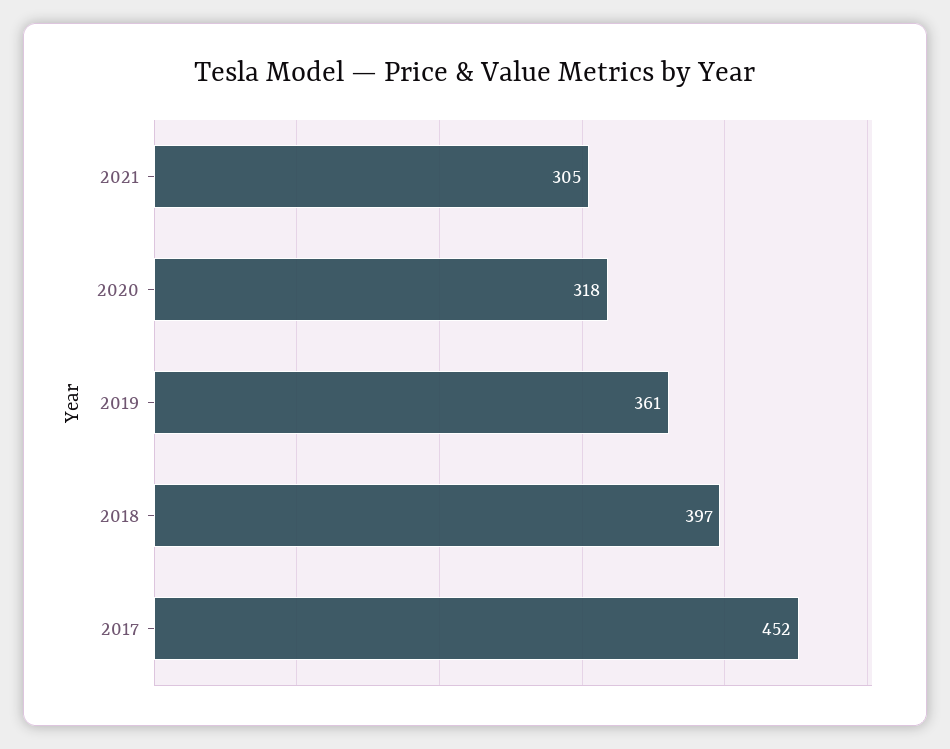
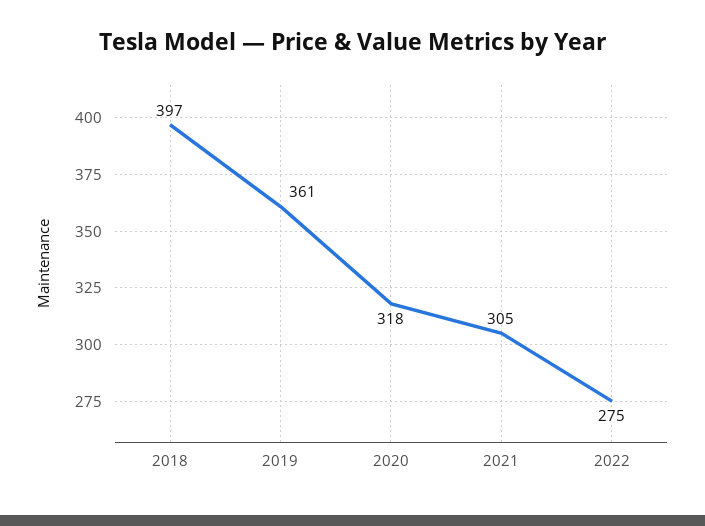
2017: 452 -> none
2022: none -> 275

